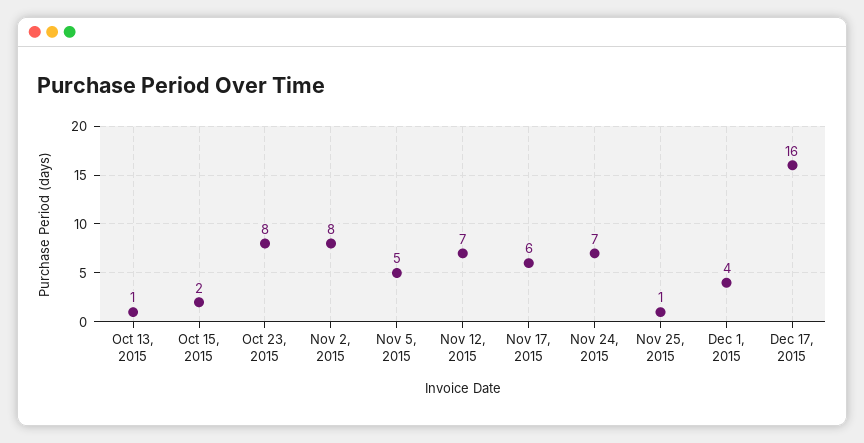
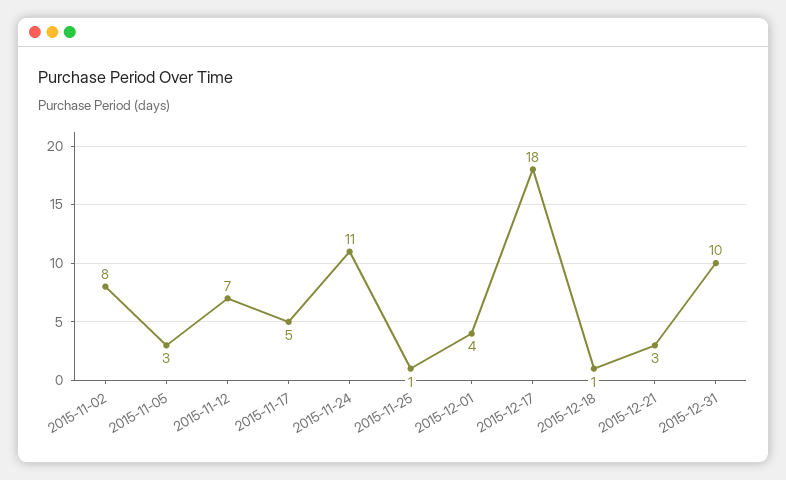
Oct 13, 2015: 1 -> none
Oct 15, 2015: 2 -> none
Oct 23, 2015: 8 -> none
Nov 5, 2015: 5 -> 3
Nov 17, 2015: 6 -> 5
Nov 24, 2015: 7 -> 11
Dec 17, 2015: 16 -> 18
2015-12-18: none -> 1
2015-12-21: none -> 3
2015-12-31: none -> 10

